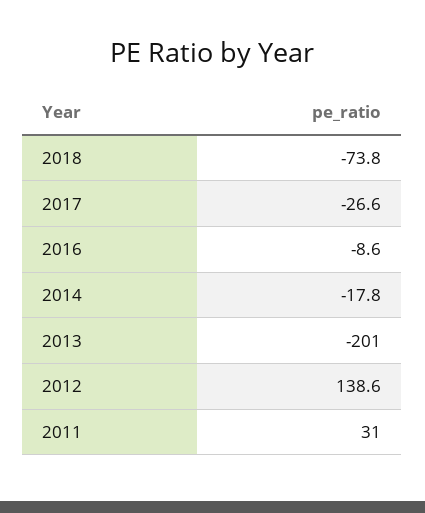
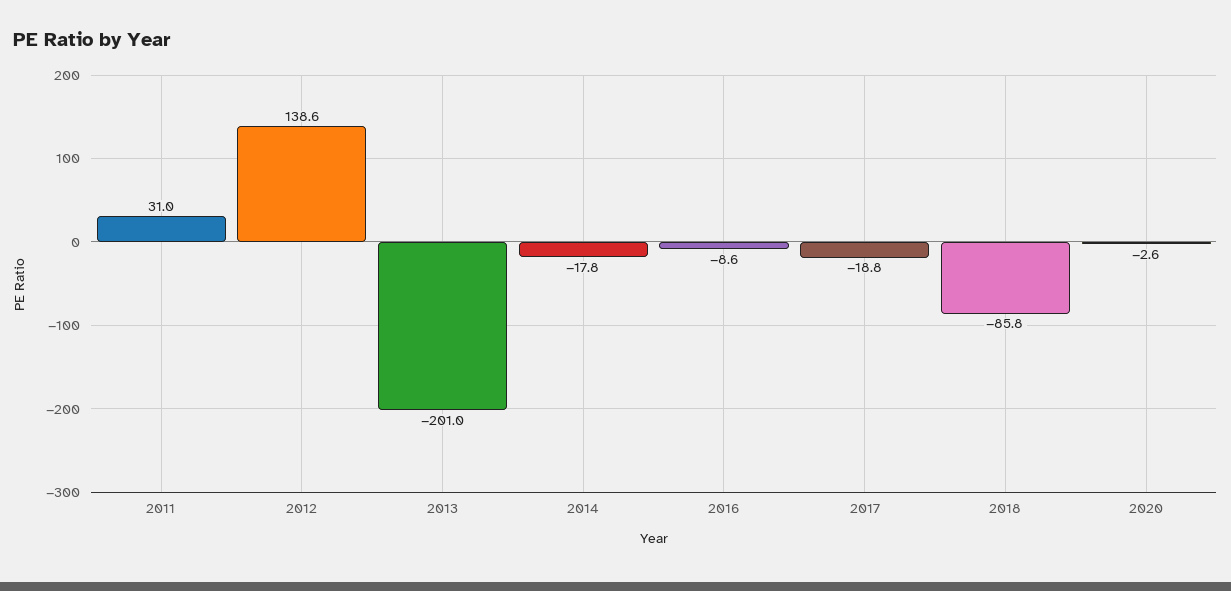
2018: -73.8 -> -85.8
2017: -26.6 -> -18.8
2020: none -> -2.6

